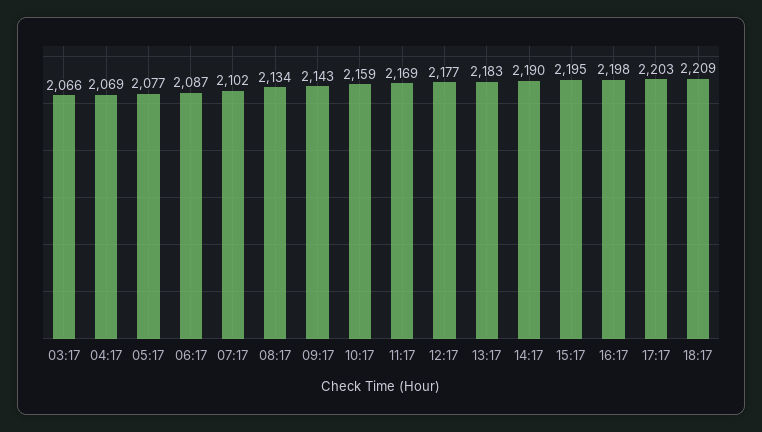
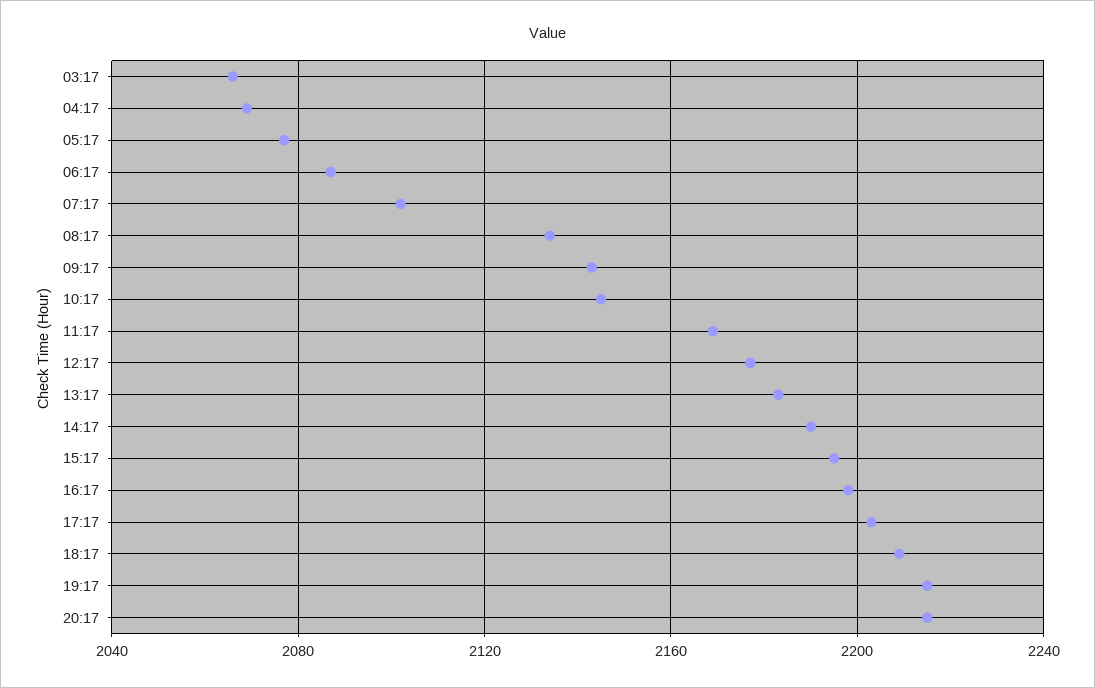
10:17: 2159 -> 2145
19:17: none -> 2215
20:17: none -> 2215

